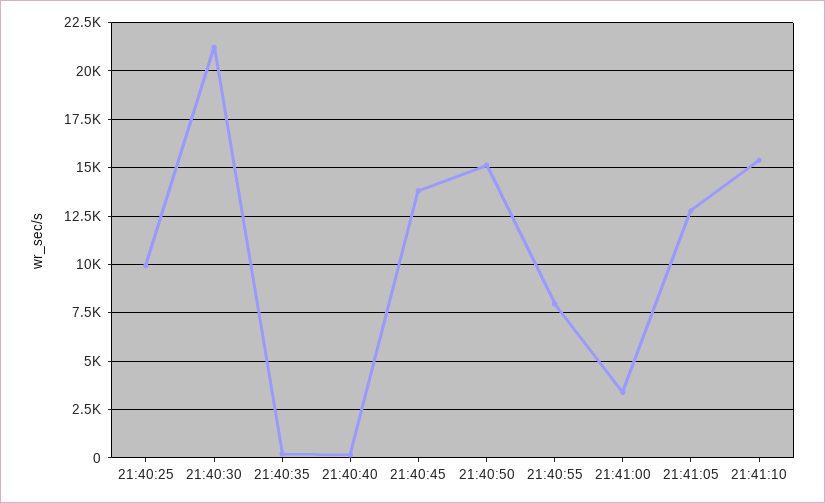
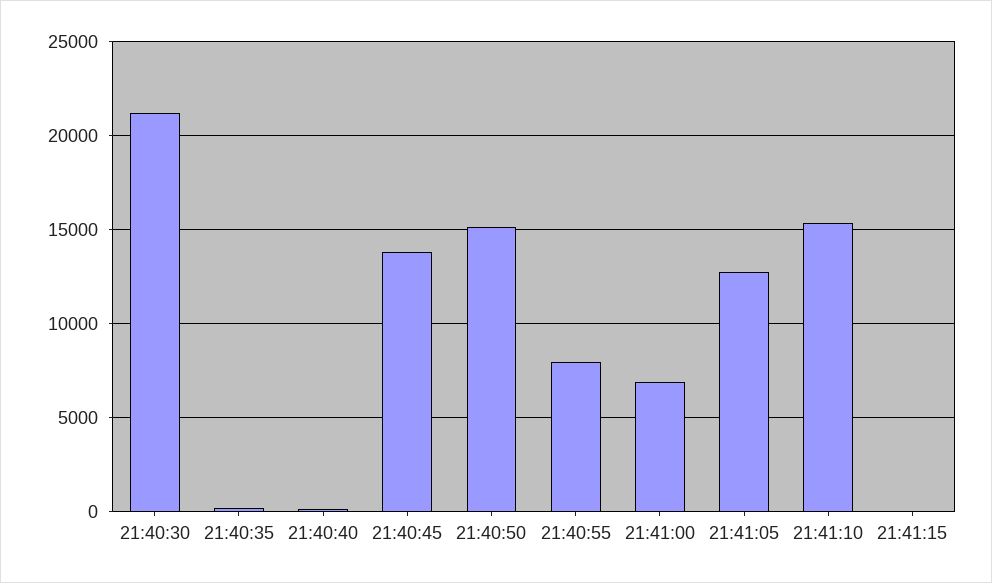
21:40:25: 10000 -> none
21:41:00: 3500 -> 7000
21:41:15: none -> 0

